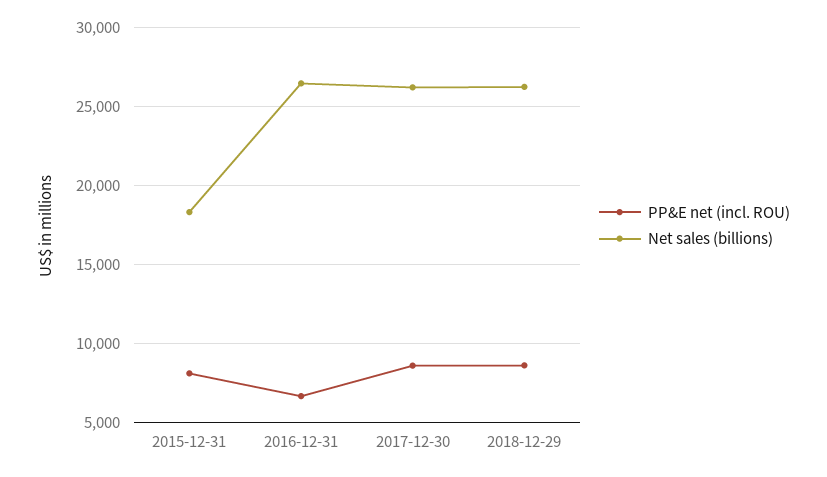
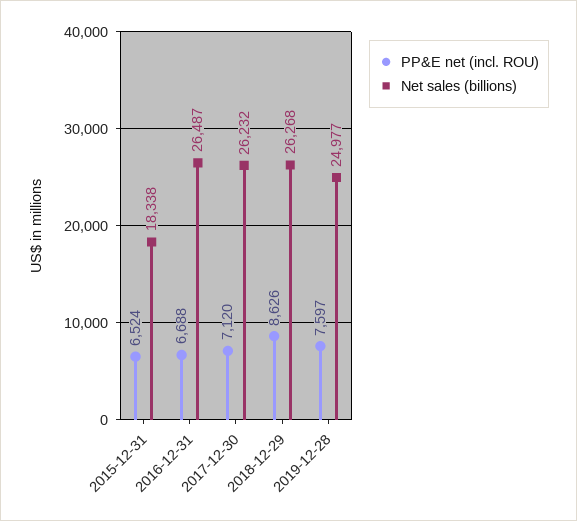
PP&E net (incl. ROU), 2015-12-31: 8000 -> 6524
PP&E net (incl. ROU), 2017-12-30: 8500 -> 7120
PP&E net (incl. ROU), 2019-12-28: none -> 7597
Net sales (billions), 2019-12-28: none -> 24977

